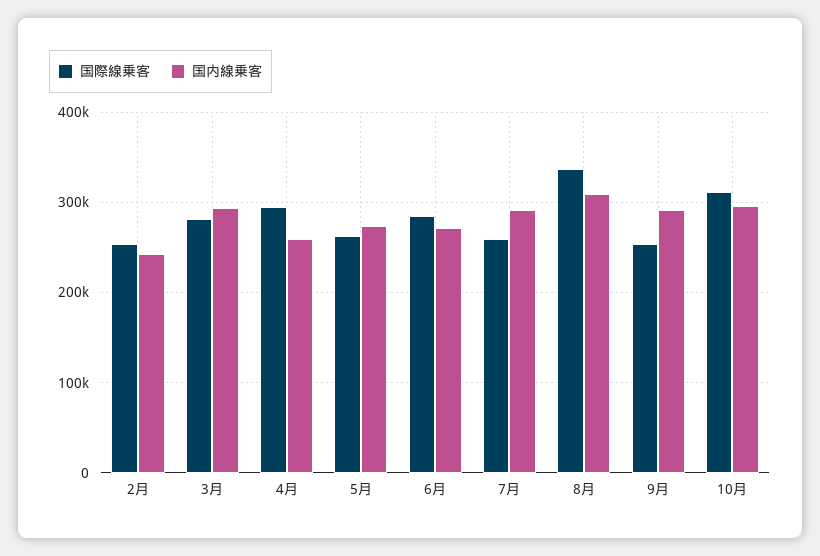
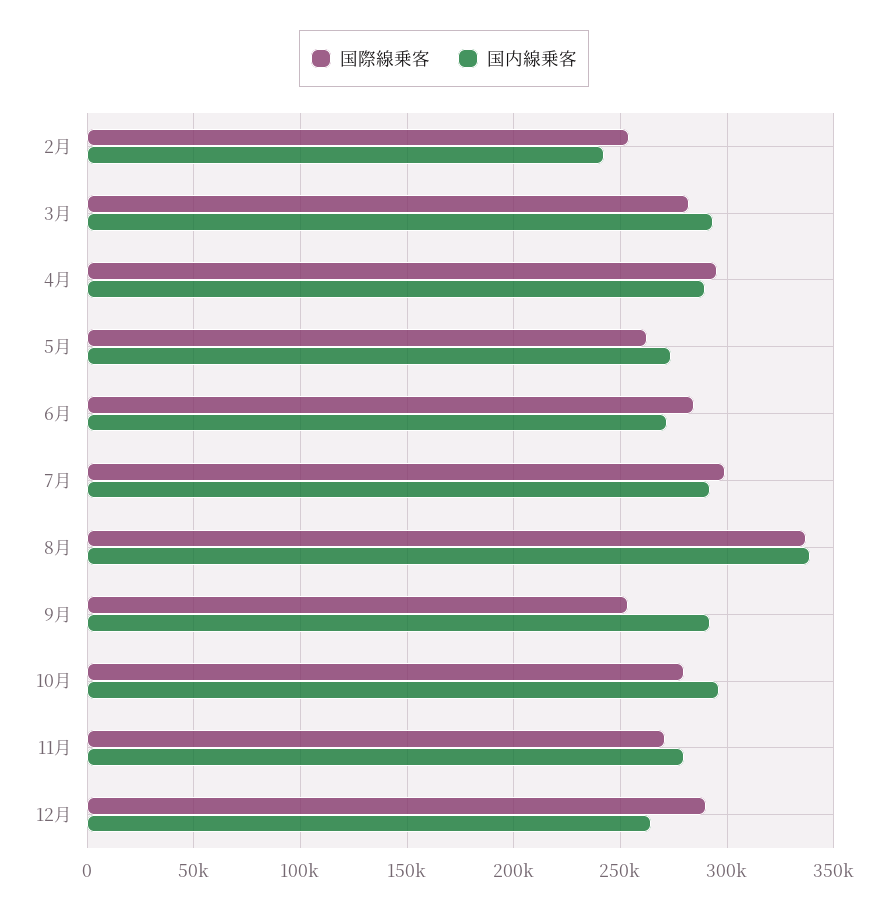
国内線乗客, 4月: 260000 -> 290000
国際線乗客, 7月: 260000 -> 300000
国内線乗客, 8月: 310000 -> 340000
国際線乗客, 10月: 310000 -> 280000
国際線乗客, 11月: none -> 270000
国内線乗客, 11月: none -> 280000
国際線乗客, 12月: none -> 290000
国内線乗客, 12月: none -> 265000

